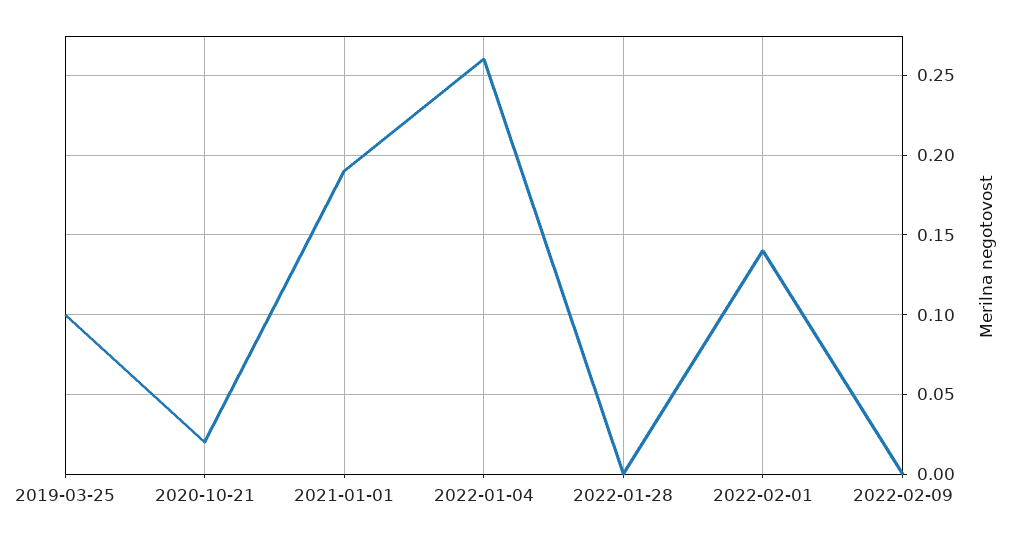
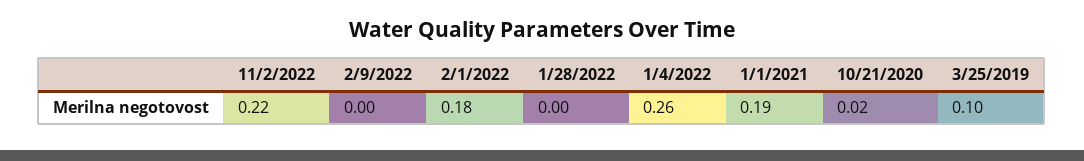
2022-02-01: 0.14 -> 0.18
11/2/2022: none -> 0.22

